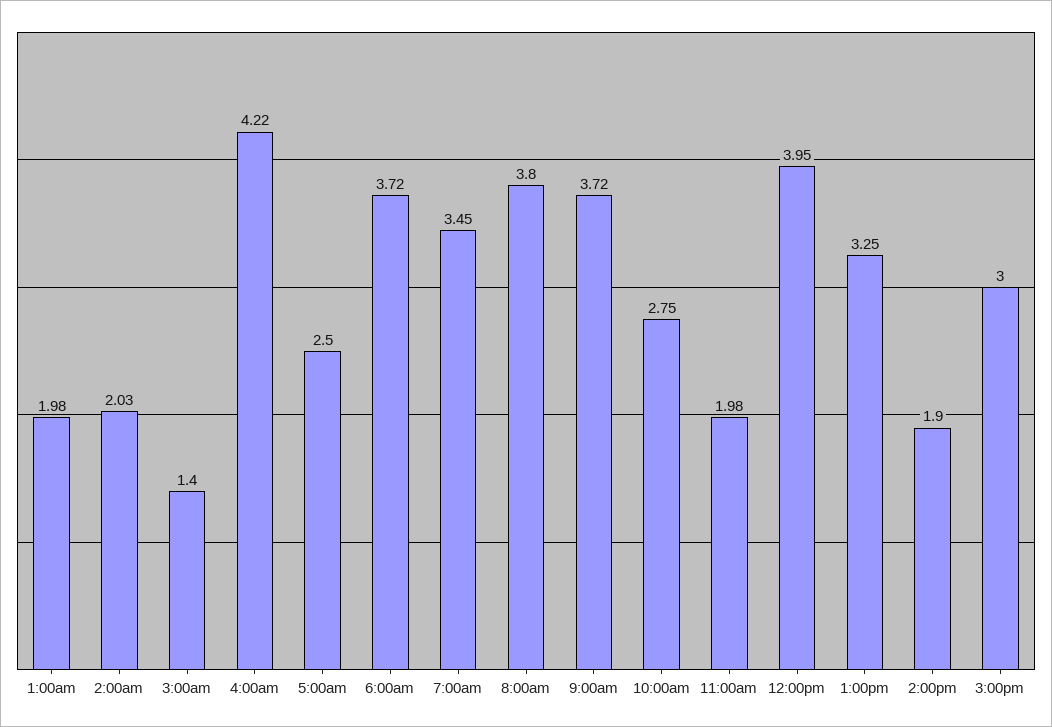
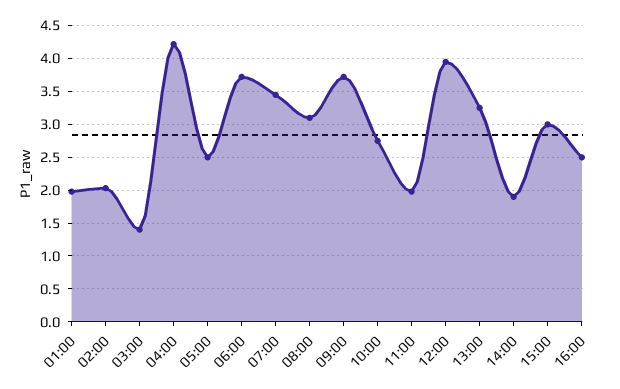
8:00am: 3.8 -> 3.1
16:00: none -> 2.5

